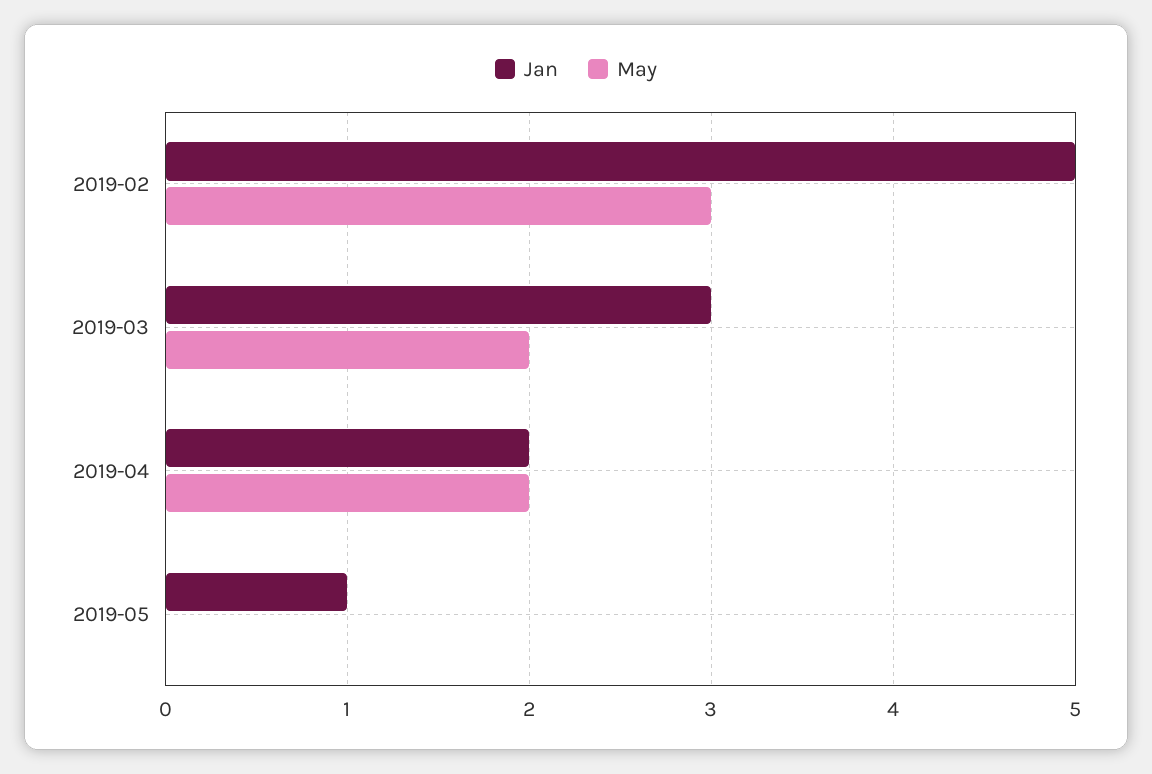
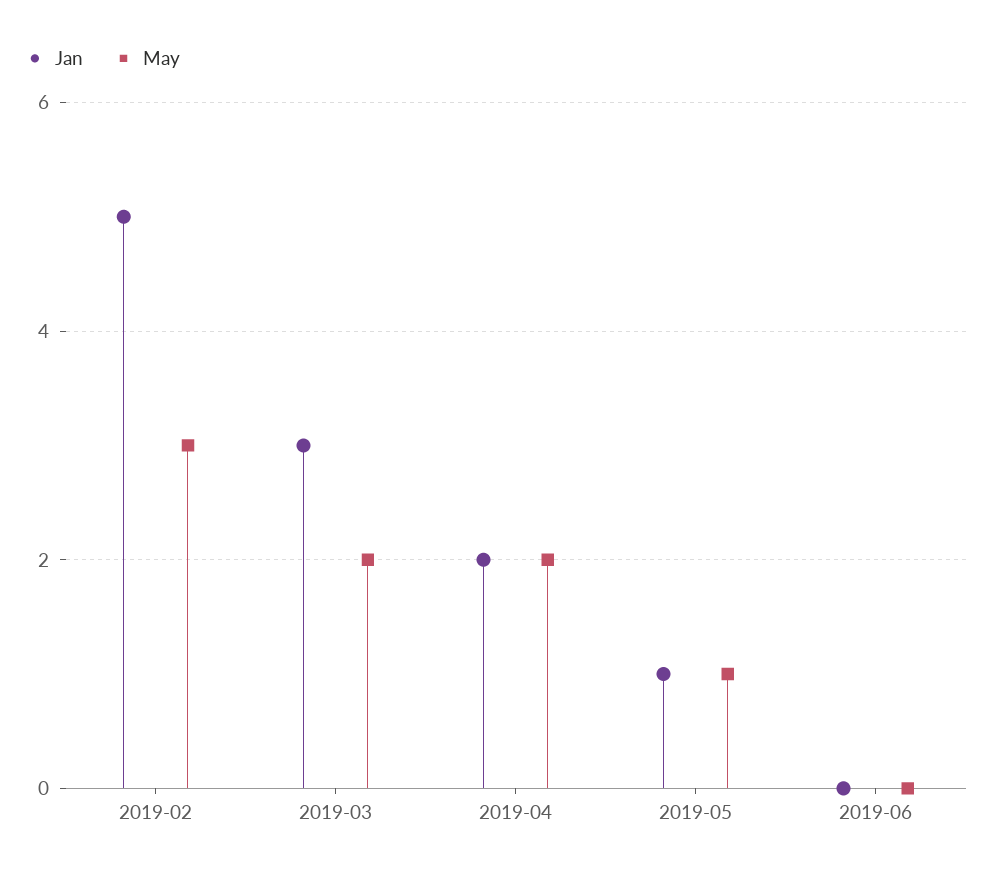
May, 2019-05: 0 -> 1
Jan, 2019-06: none -> 0
May, 2019-06: none -> 0

